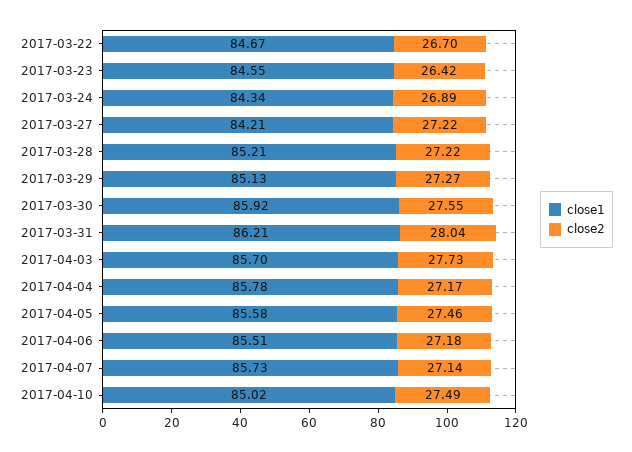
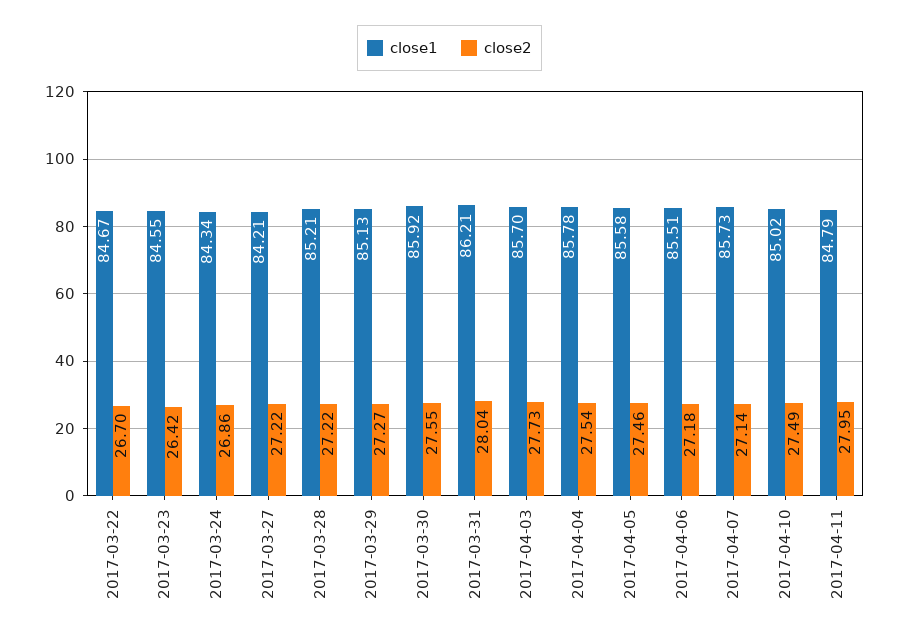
close2, 2017-03-24: 26.89 -> 26.86
close2, 2017-04-04: 27.17 -> 27.54
close1, 2017-04-11: none -> 84.79
close2, 2017-04-11: none -> 27.95

